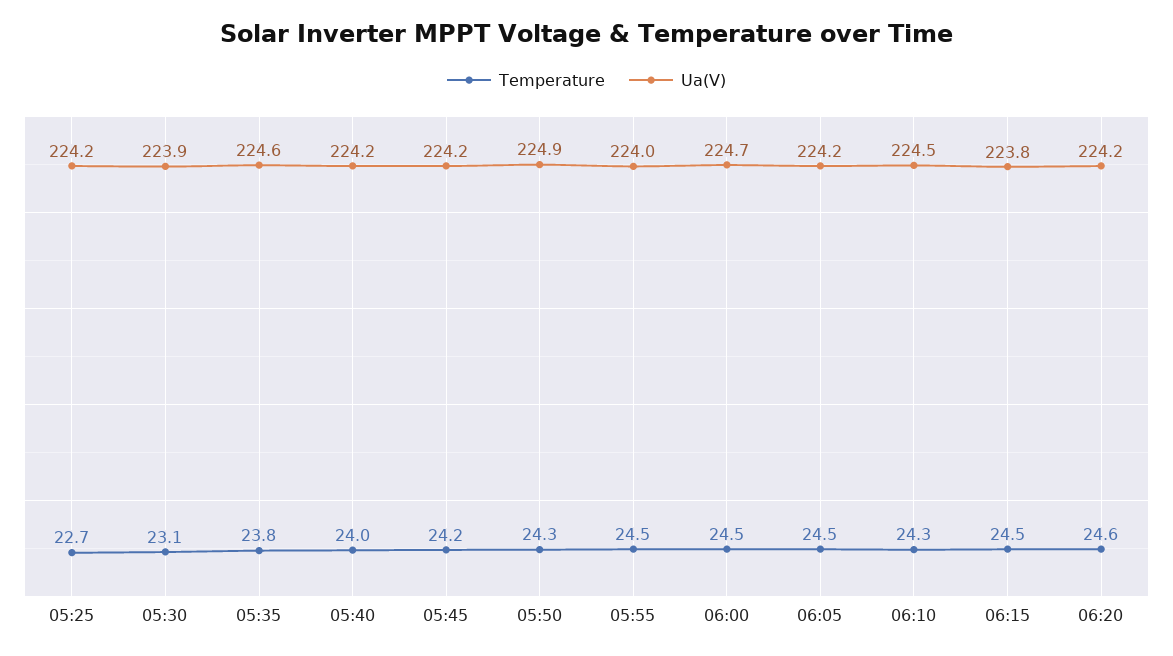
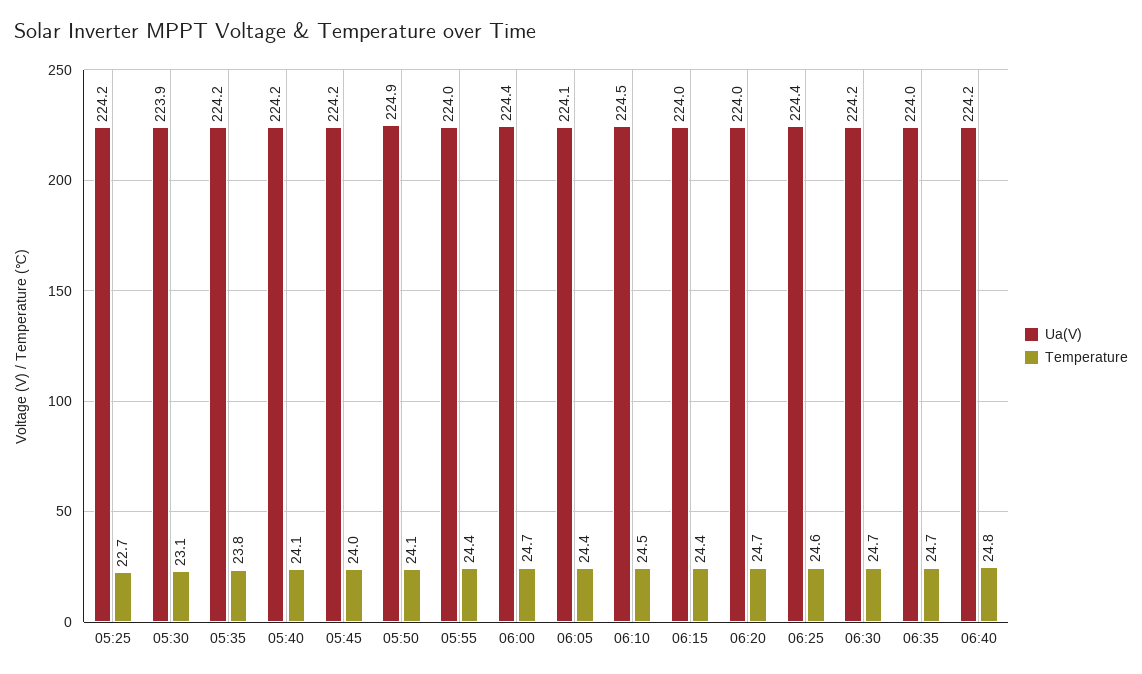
Ua(V), 05:35: 224.6 -> 224.2
Temperature, 05:40: 24 -> 24.1
Temperature, 05:45: 24.2 -> 24
Temperature, 05:50: 24.3 -> 24.1
Temperature, 05:55: 24.5 -> 24.4
Temperature, 06:00: 24.5 -> 24.7
Ua(V), 06:00: 224.7 -> 224.4
Temperature, 06:05: 24.5 -> 24.4
Ua(V), 06:05: 224.2 -> 224.1
Temperature, 06:10: 24.3 -> 24.5
Temperature, 06:15: 24.5 -> 24.4
Ua(V), 06:15: 223.8 -> 224
Temperature, 06:20: 24.6 -> 24.7
Ua(V), 06:20: 224.2 -> 224
Ua(V), 06:25: none -> 224.4
Temperature, 06:25: none -> 24.6
Ua(V), 06:30: none -> 224.2
Temperature, 06:30: none -> 24.7
Ua(V), 06:35: none -> 224
Temperature, 06:35: none -> 24.7
Ua(V), 06:40: none -> 224.2
Temperature, 06:40: none -> 24.8

